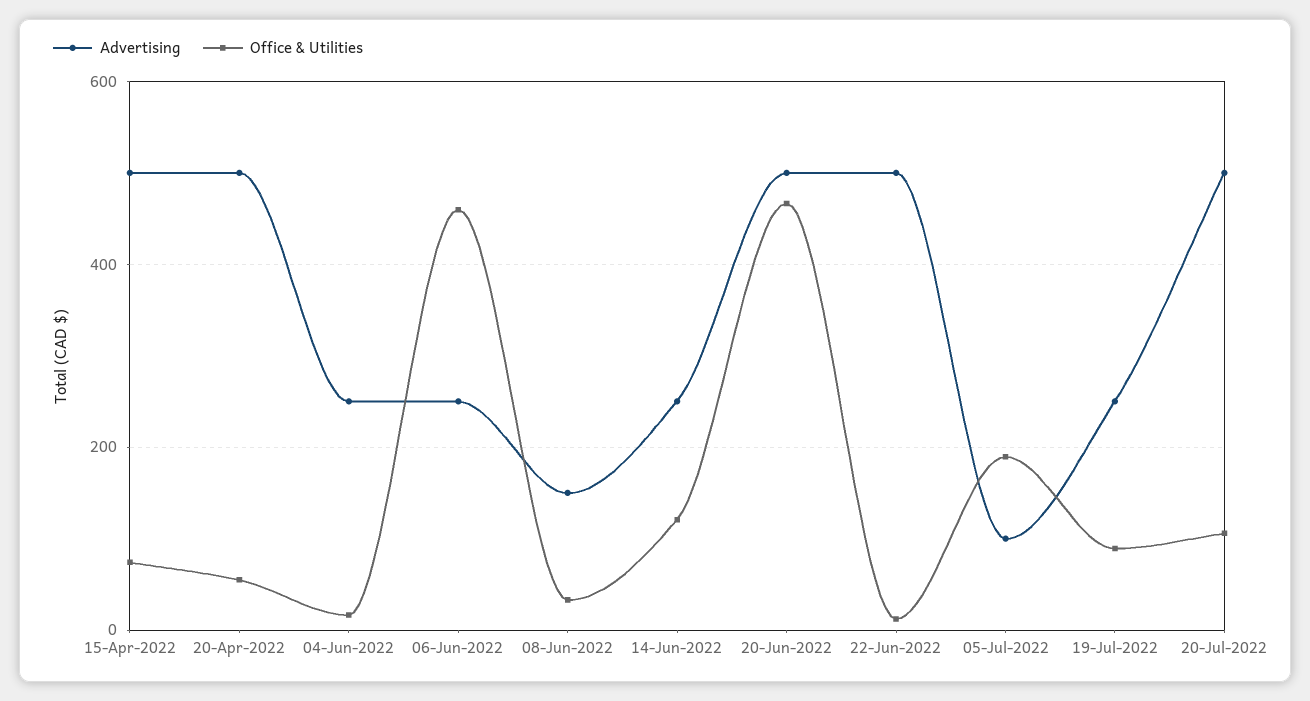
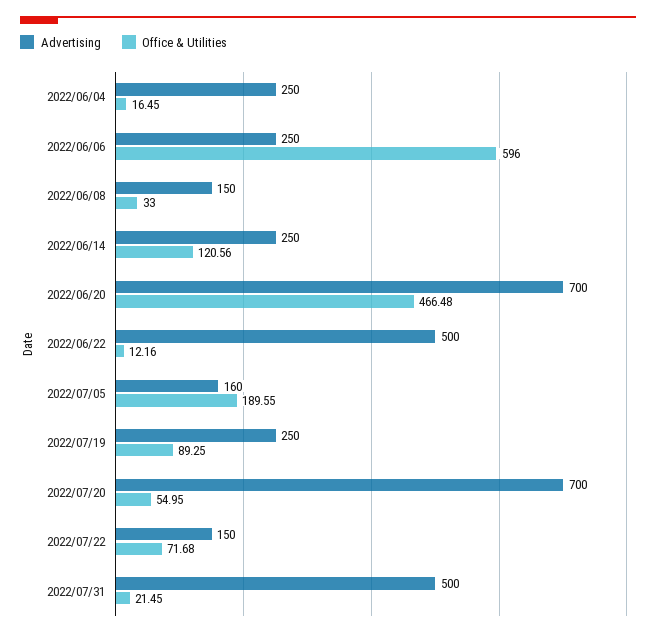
Advertising, 15-Apr-2022: 500 -> none
Office & Utilities, 15-Apr-2022: 80 -> none
Advertising, 20-Apr-2022: 500 -> none
Office & Utilities, 20-Apr-2022: 60 -> none
Office & Utilities, 06-Jun-2022: 460 -> 596
Advertising, 20-Jun-2022: 500 -> 700
Advertising, 05-Jul-2022: 100 -> 160
Advertising, 20-Jul-2022: 500 -> 700
Office & Utilities, 20-Jul-2022: 100 -> 54.95
Advertising, 2022/07/22: none -> 150
Office & Utilities, 2022/07/22: none -> 71.68
Advertising, 2022/07/31: none -> 500
Office & Utilities, 2022/07/31: none -> 21.45

